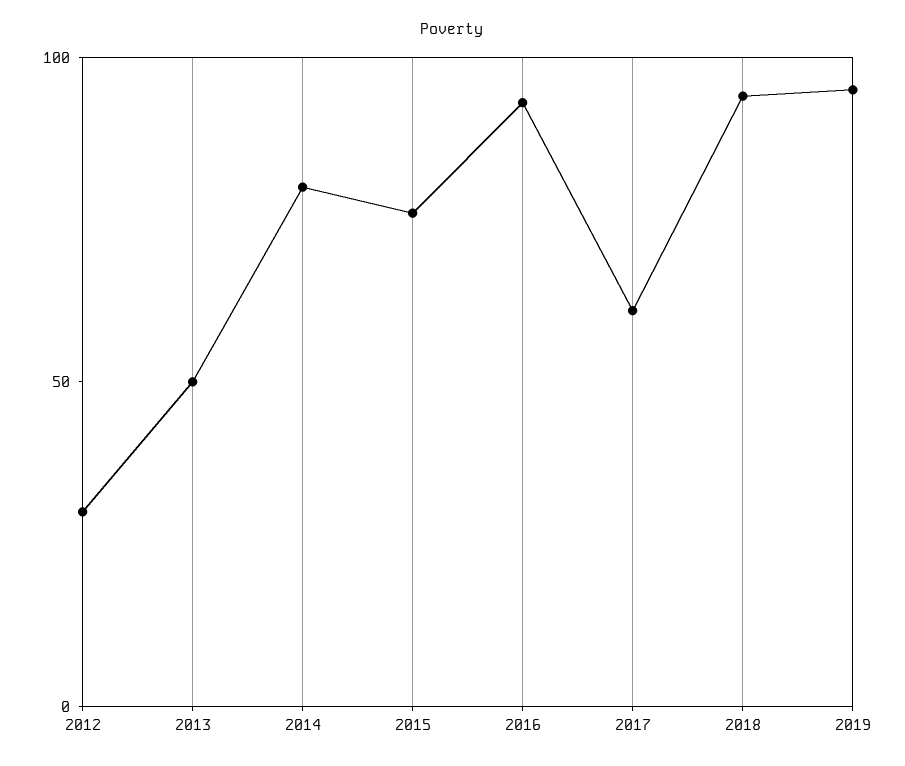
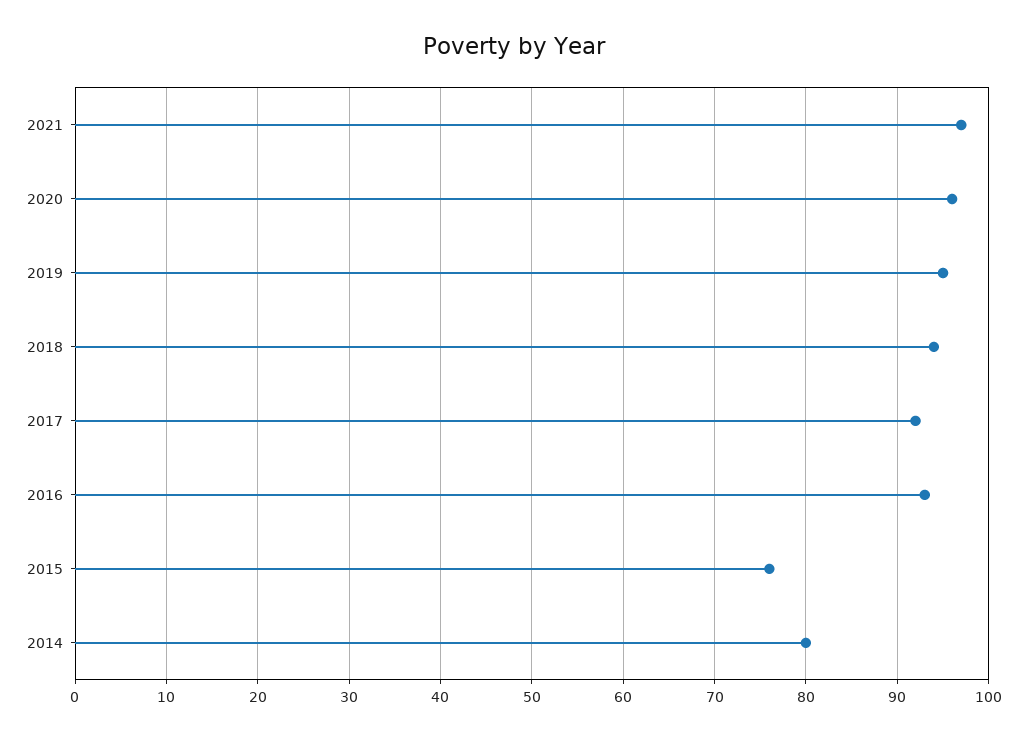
2012: 30 -> none
2013: 50 -> none
2017: 60 -> 92
2021: none -> 97
2020: none -> 96

